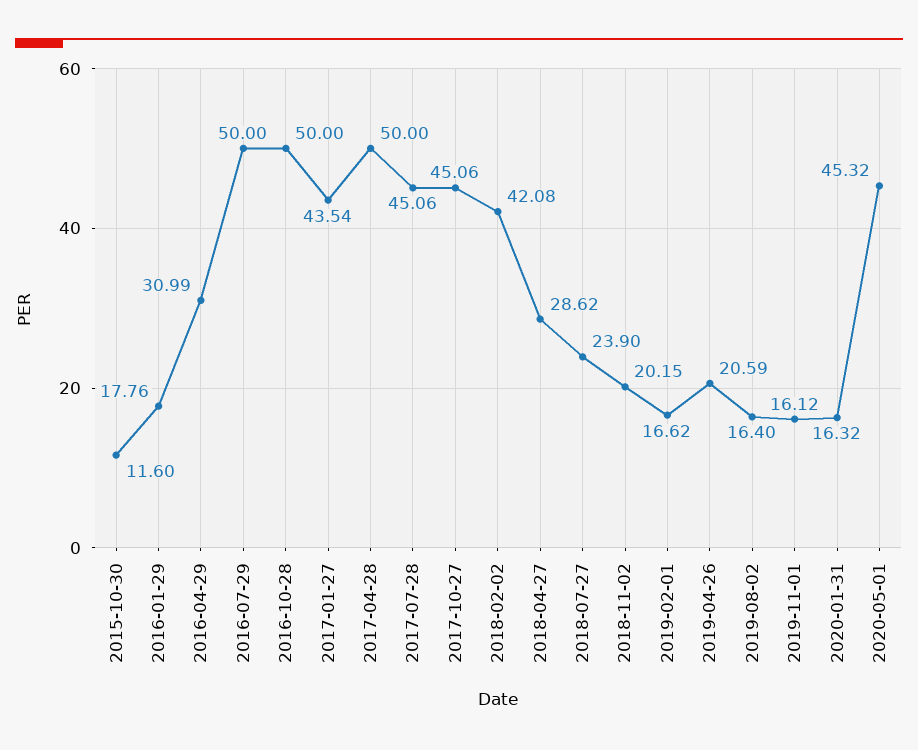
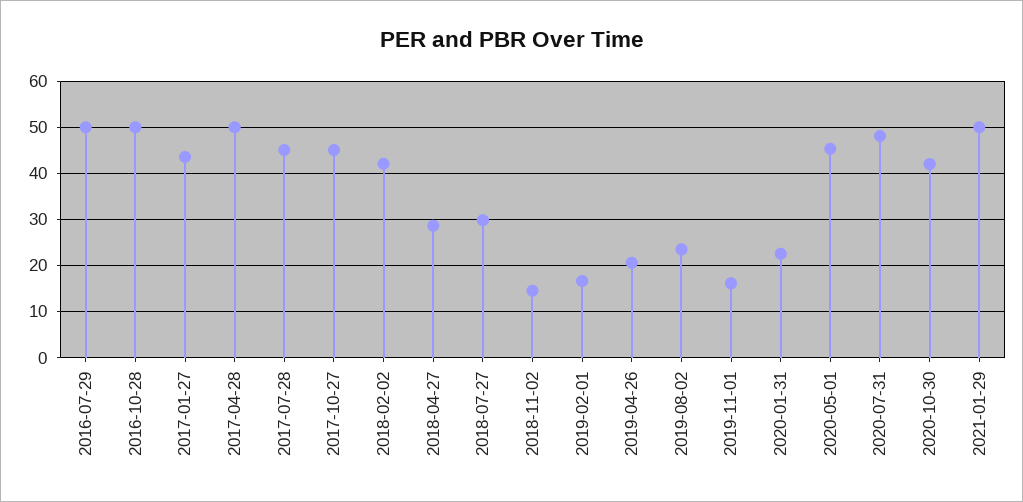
2015-10-30: 11.6 -> none
2016-01-29: 17.76 -> none
2016-04-29: 30.99 -> none
2018-07-27: 23.9 -> 30
2018-11-02: 20.15 -> 14
2019-08-02: 16.4 -> 24
2020-01-31: 16.32 -> 22
2020-07-31: none -> 48
2020-10-30: none -> 42
2021-01-29: none -> 50

